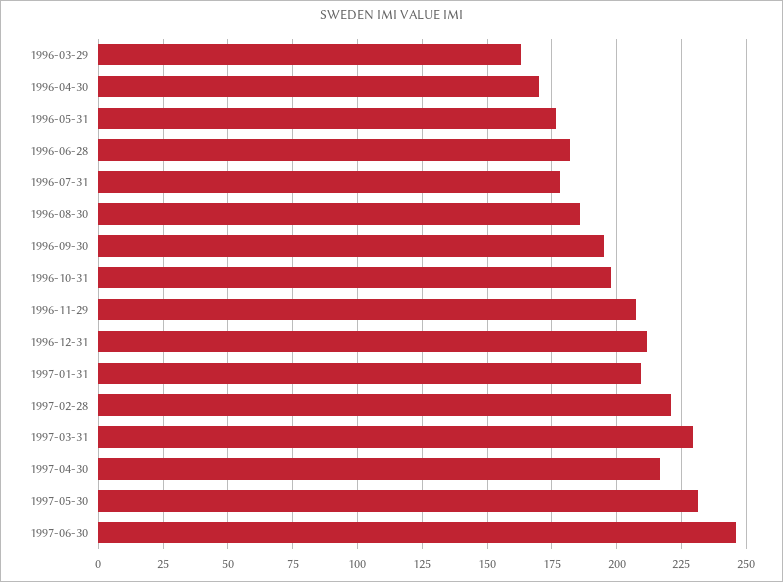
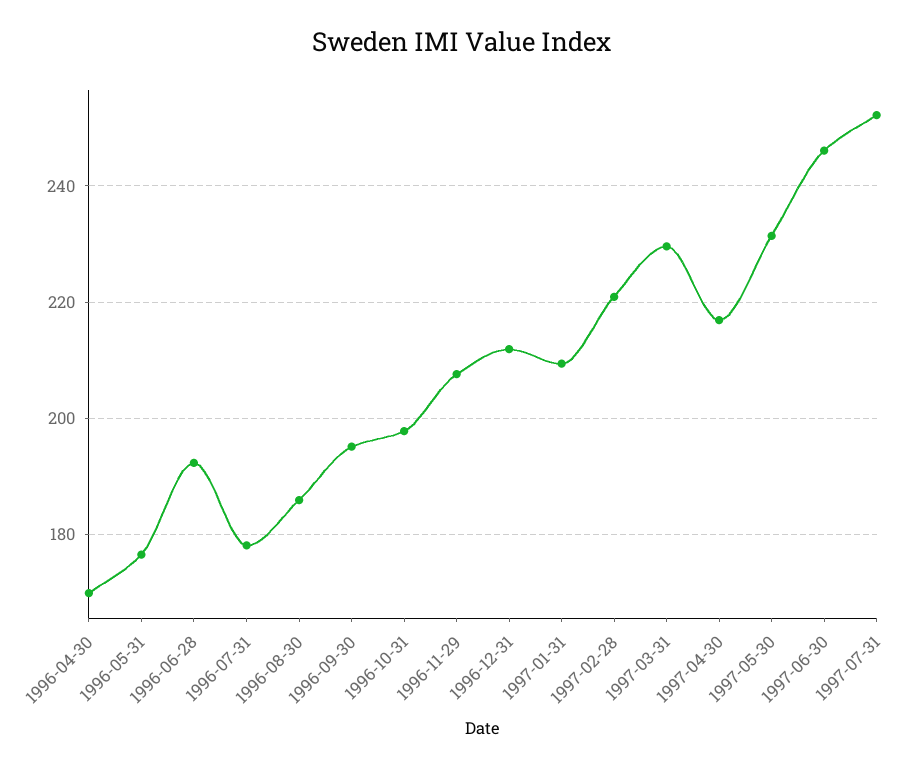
1996-03-29: 162.5 -> none
1996-06-28: 182.5 -> 192
1997-07-31: none -> 252

